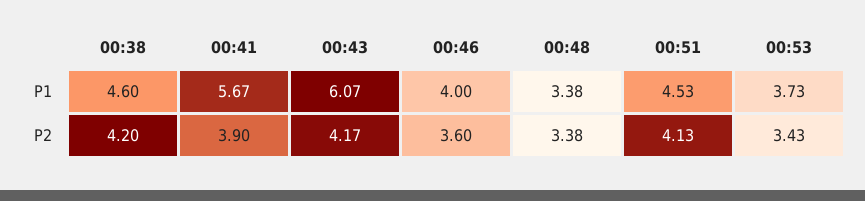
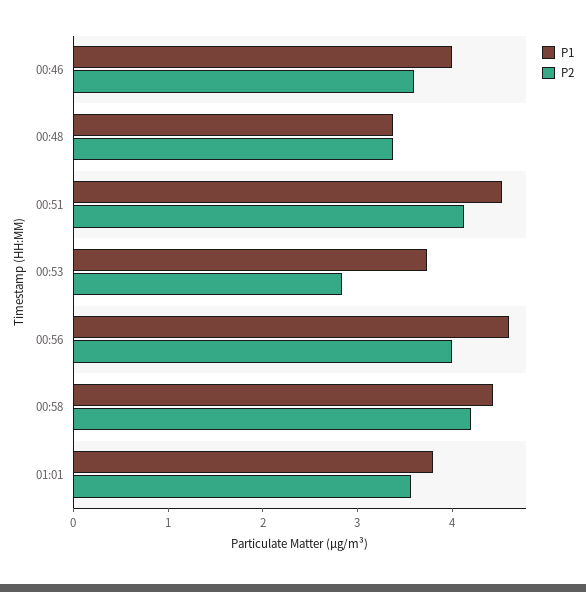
P1, 00:38: 4.6 -> none
P1, 00:41: 5.67 -> none
P1, 00:43: 6.07 -> none
P2, 00:38: 4.2 -> none
P2, 00:41: 3.9 -> none
P2, 00:43: 4.17 -> none
P2, 00:53: 3.43 -> 2.8
P1, 00:56: none -> 4.6
P2, 00:56: none -> 4
P1, 00:58: none -> 4.4
P2, 00:58: none -> 4.2
P1, 01:01: none -> 3.8
P2, 01:01: none -> 3.6

